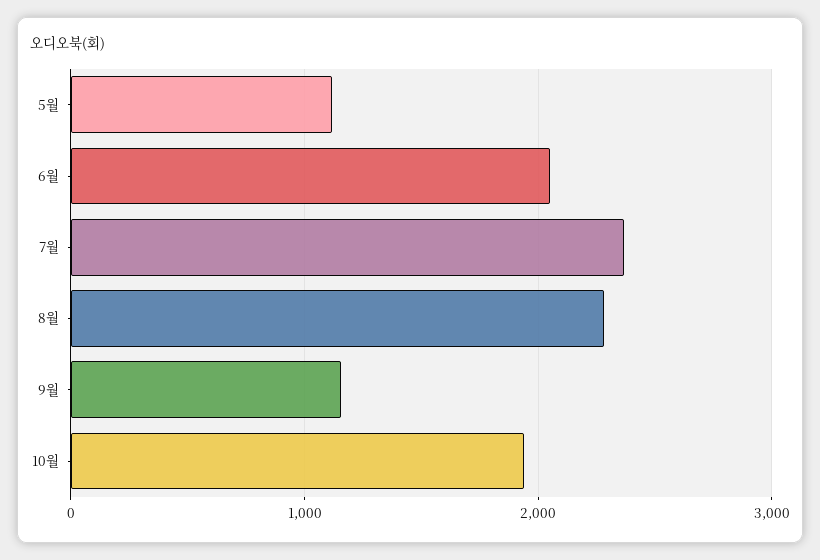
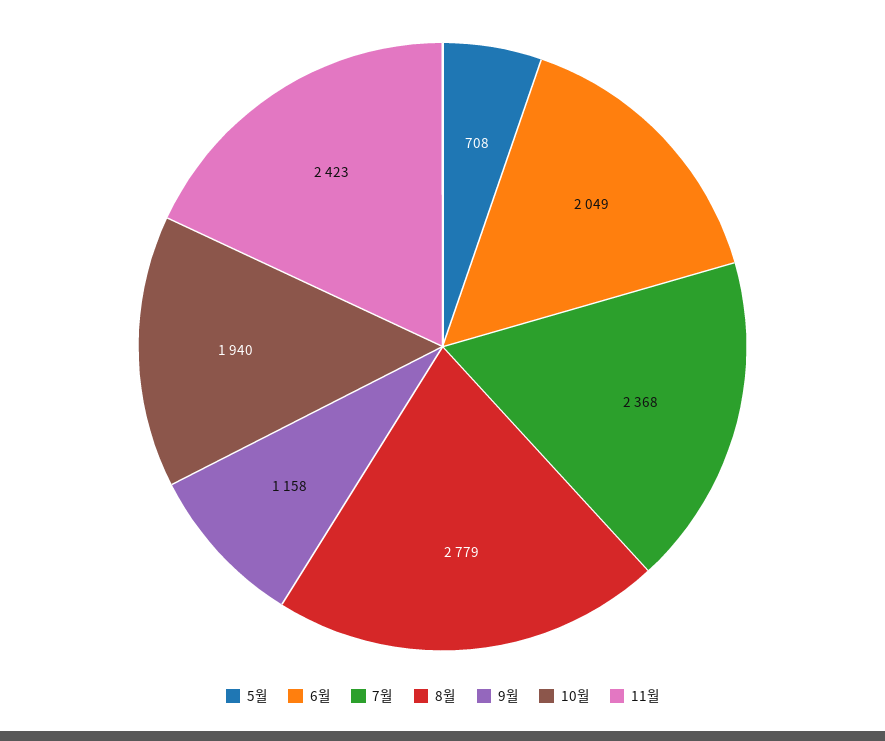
5월: 1100 -> 708
8월: 2300 -> 2779
11월: none -> 2423

